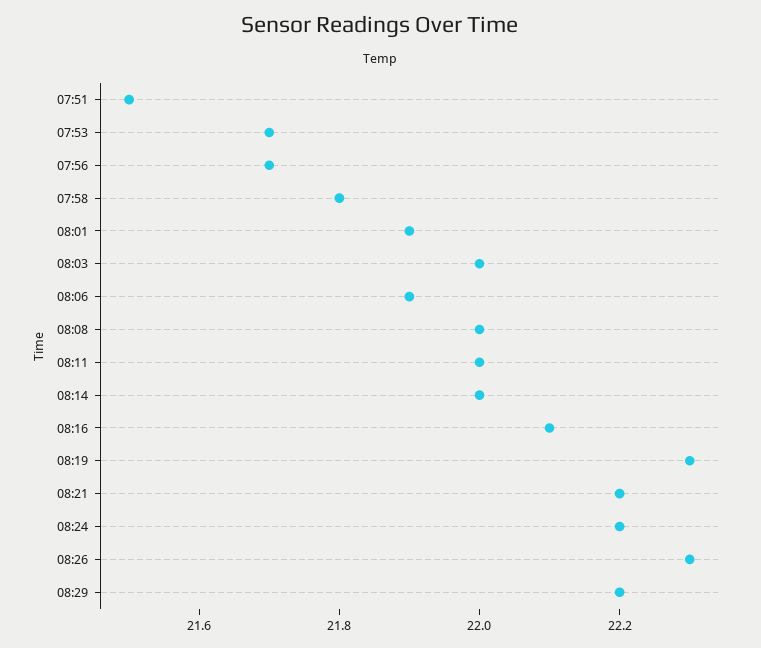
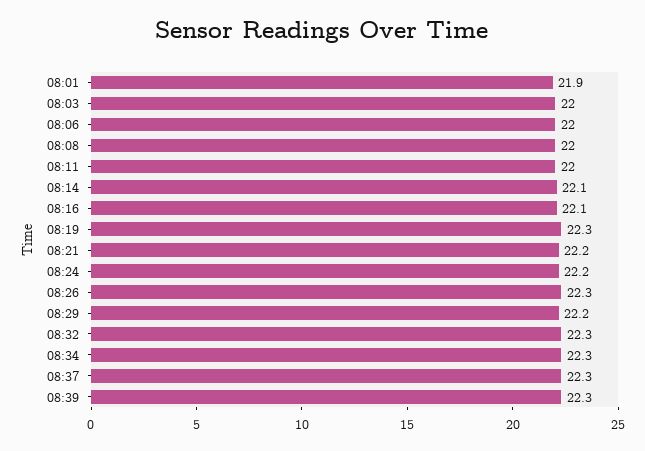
07:51: 21.5 -> none
07:53: 21.7 -> none
07:56: 21.7 -> none
07:58: 21.8 -> none
08:06: 21.9 -> 22
08:14: 22 -> 22.1
08:32: none -> 22.3
08:34: none -> 22.3
08:37: none -> 22.3
08:39: none -> 22.3

